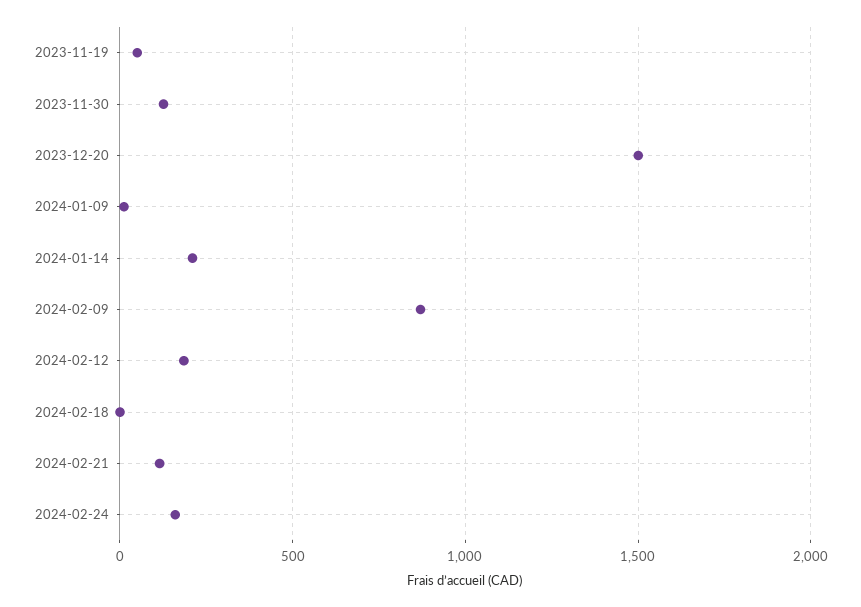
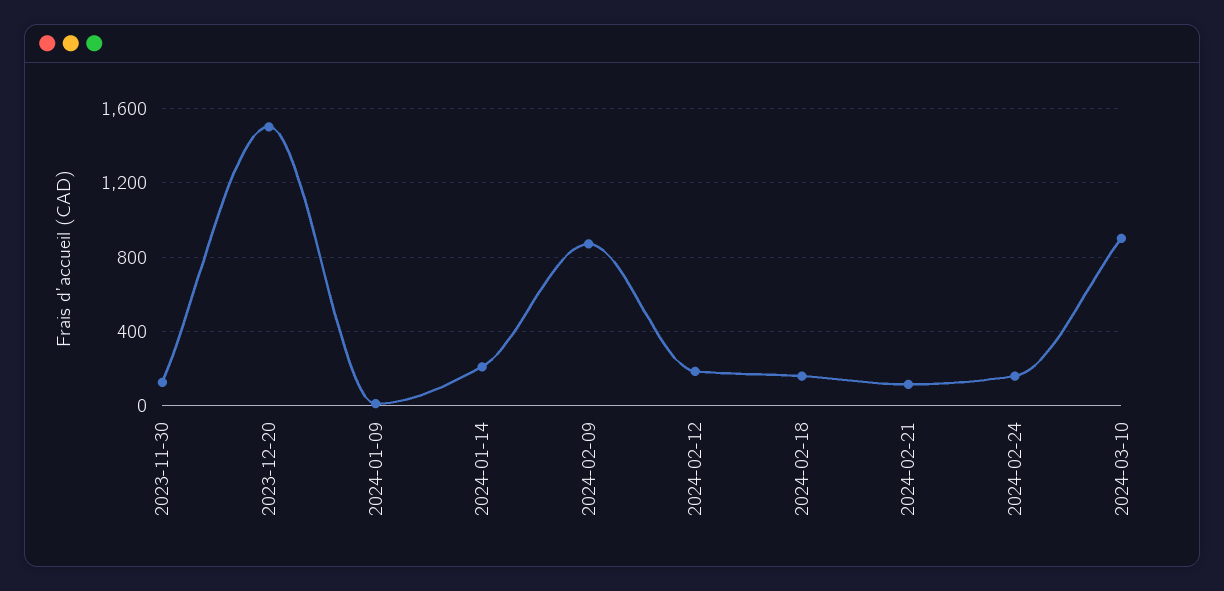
2023-11-19: 50 -> none
2024-02-18: 0 -> 150
2024-03-10: none -> 900

